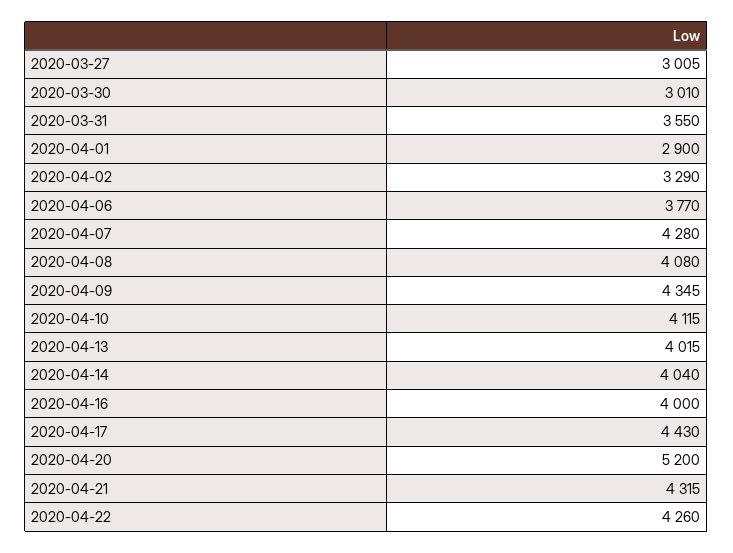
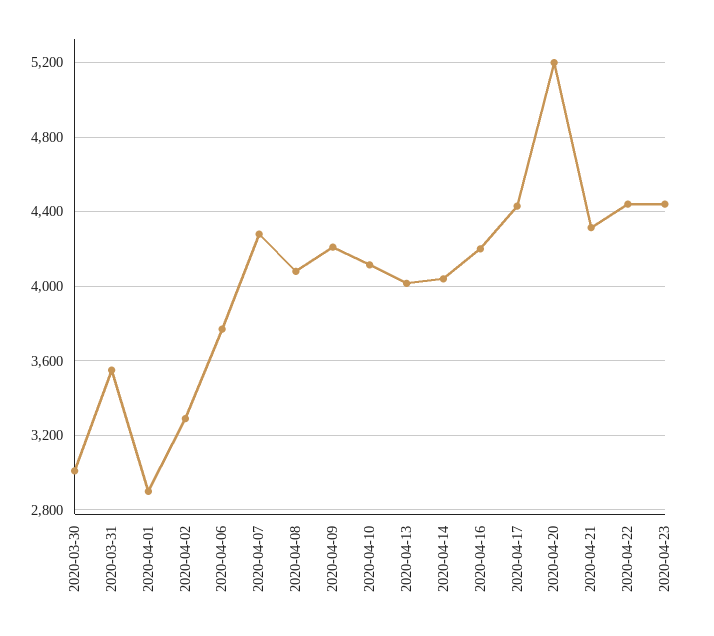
2020-03-27: 3005 -> none
2020-04-09: 4345 -> 4200
2020-04-16: 4000 -> 4200
2020-04-22: 4260 -> 4450
2020-04-23: none -> 4450

